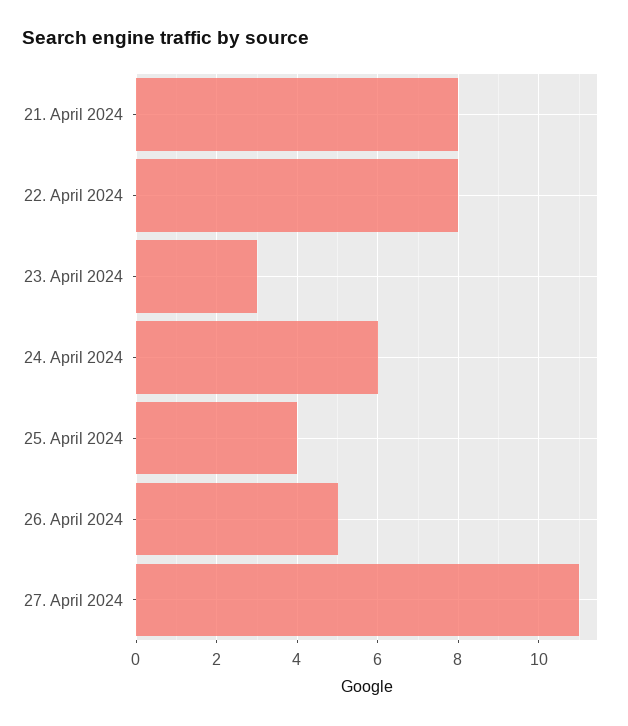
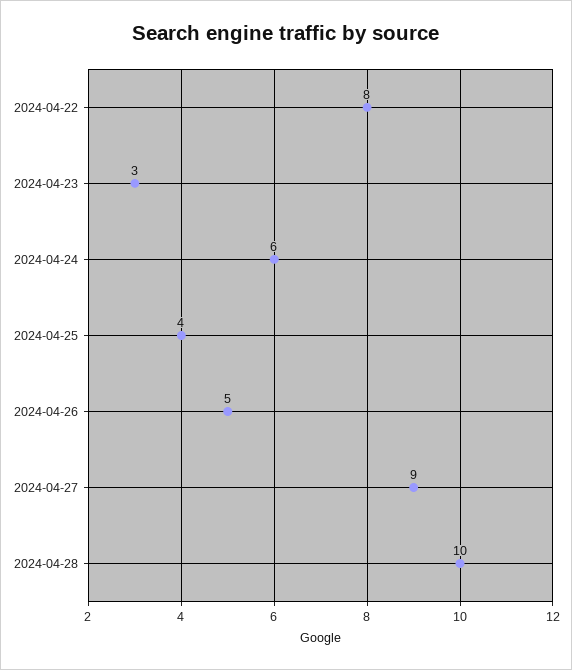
21. April 2024: 8 -> none
27. April 2024: 11 -> 9
2024-04-28: none -> 10

